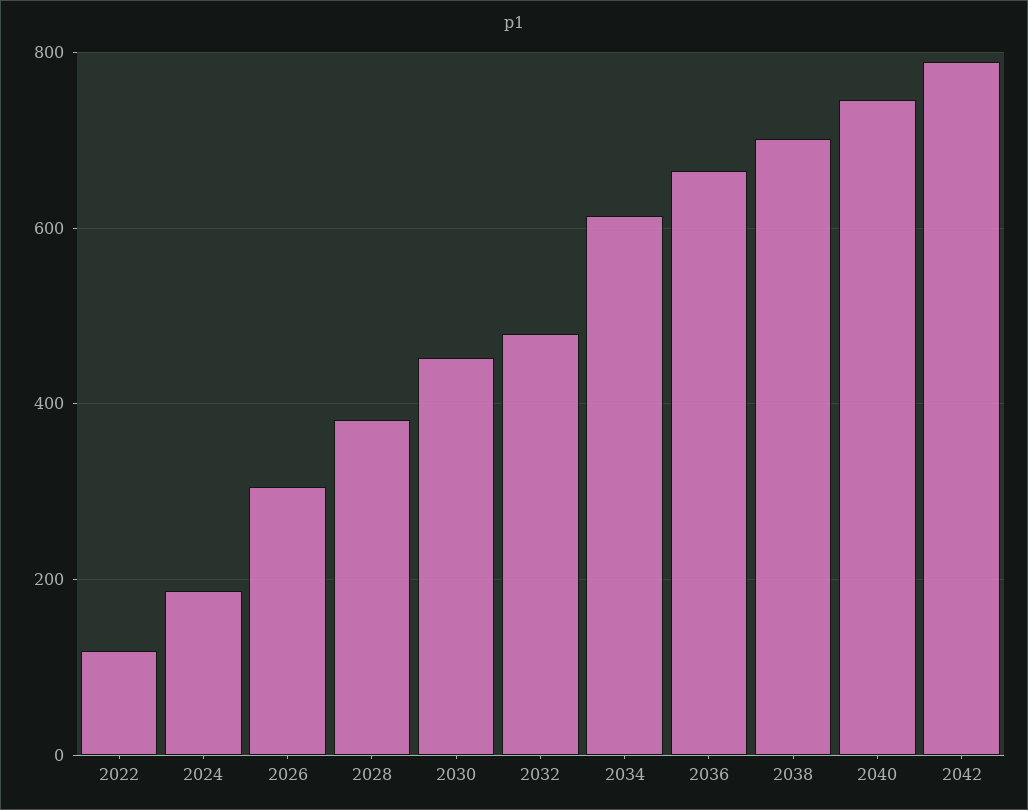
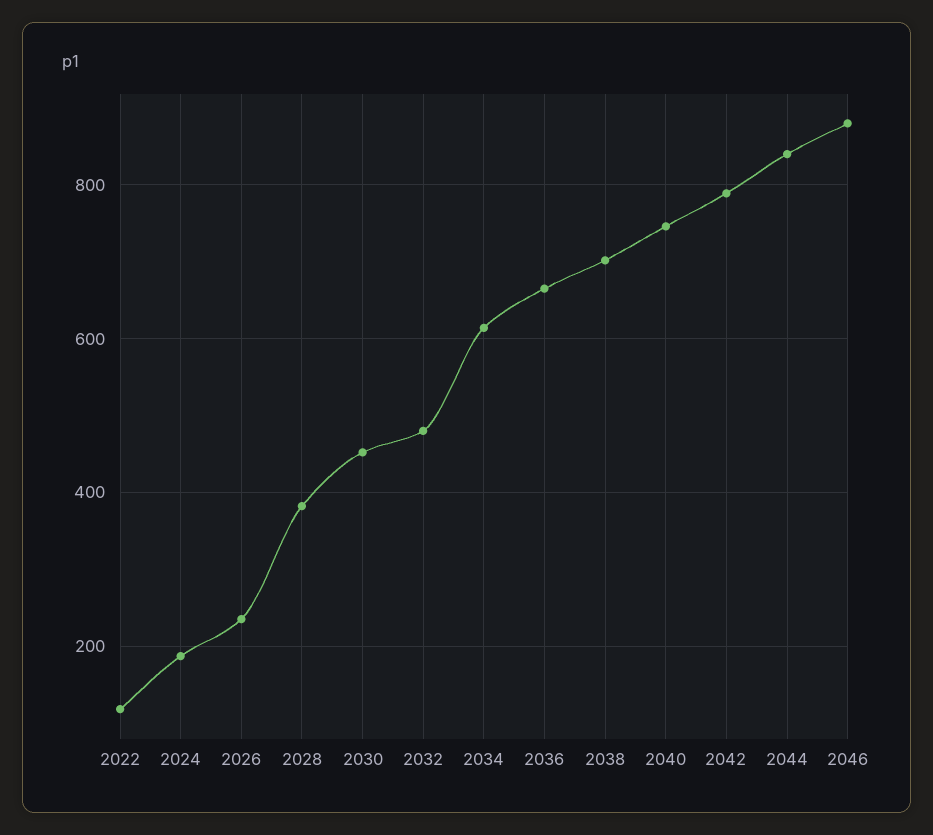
2026: 300 -> 240
2044: none -> 840
2046: none -> 880

